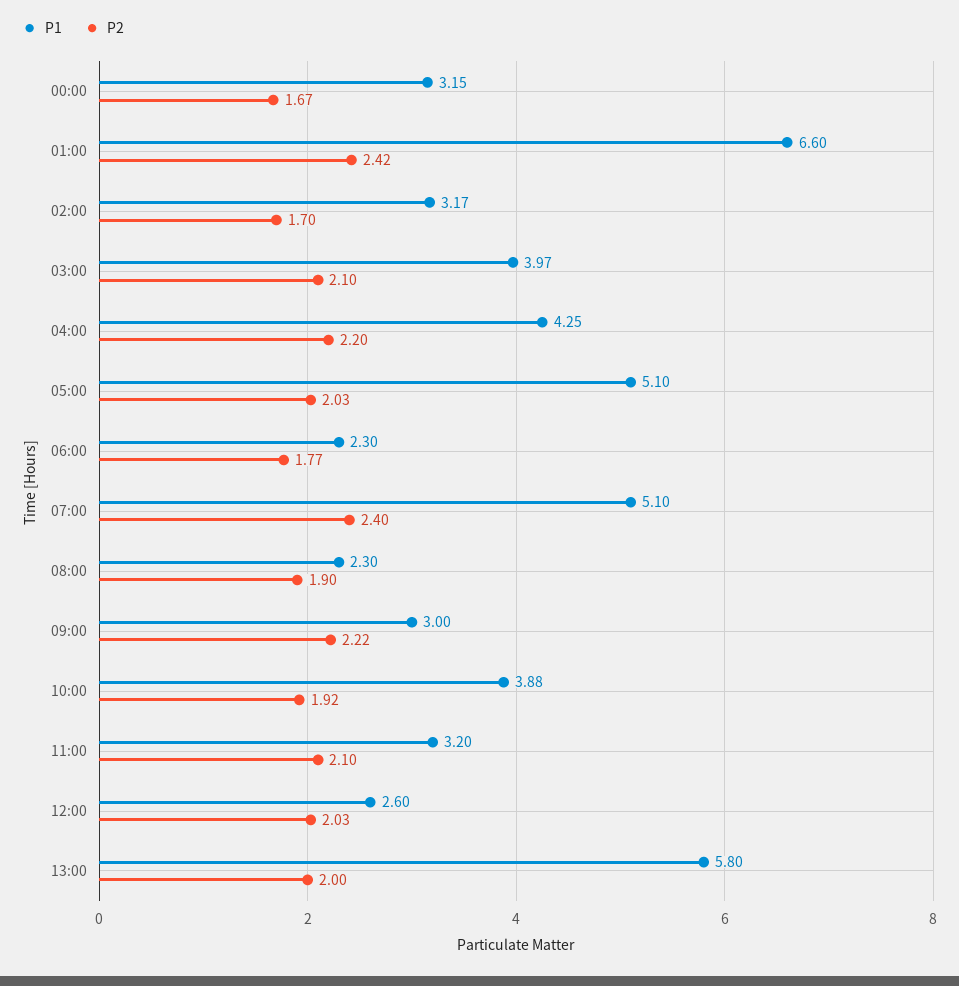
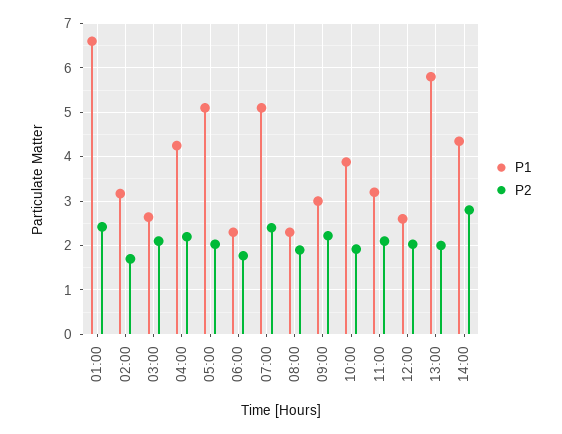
P1, 00:00: 3.15 -> none
P2, 00:00: 1.67 -> none
P1, 03:00: 3.97 -> 2.6
P1, 14:00: none -> 4.4
P2, 14:00: none -> 2.8

